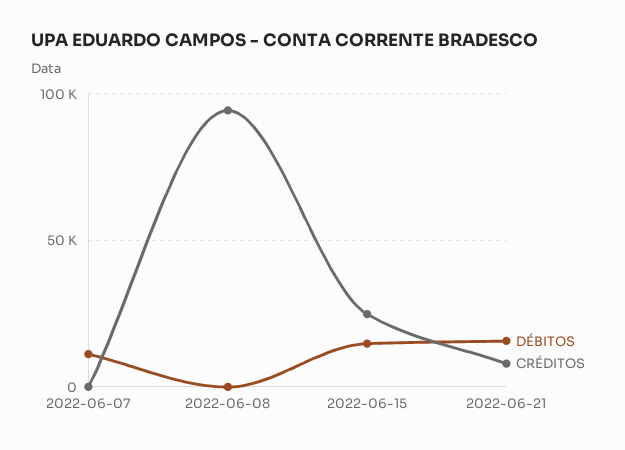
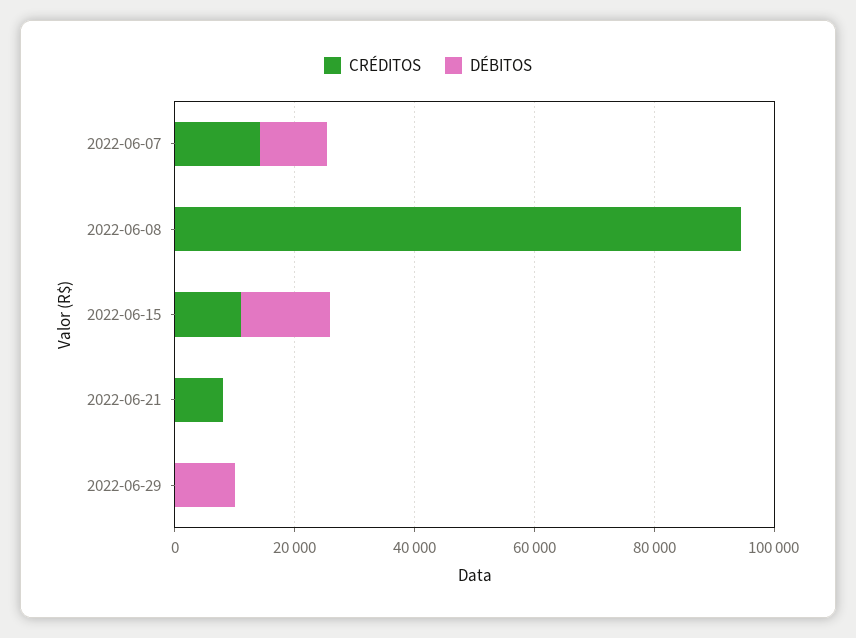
CRÉDITOS, 2022-06-07: 0 -> 15000
CRÉDITOS, 2022-06-15: 25000 -> 10000
DÉBITOS, 2022-06-21: 15000 -> 0
CRÉDITOS, 2022-06-29: none -> 0
DÉBITOS, 2022-06-29: none -> 10000

